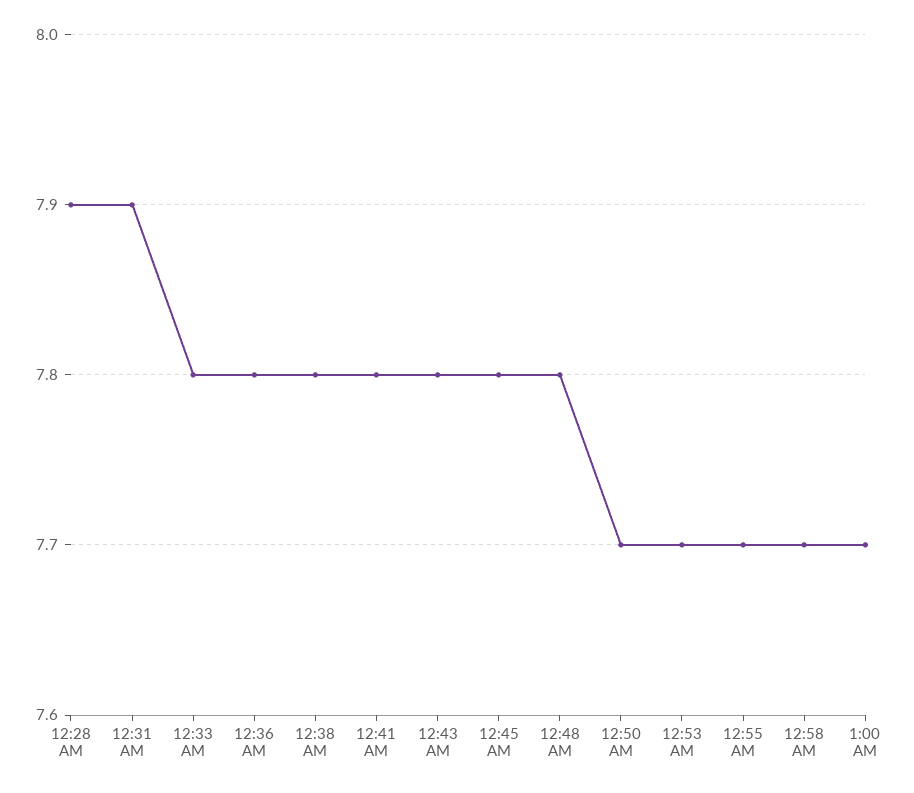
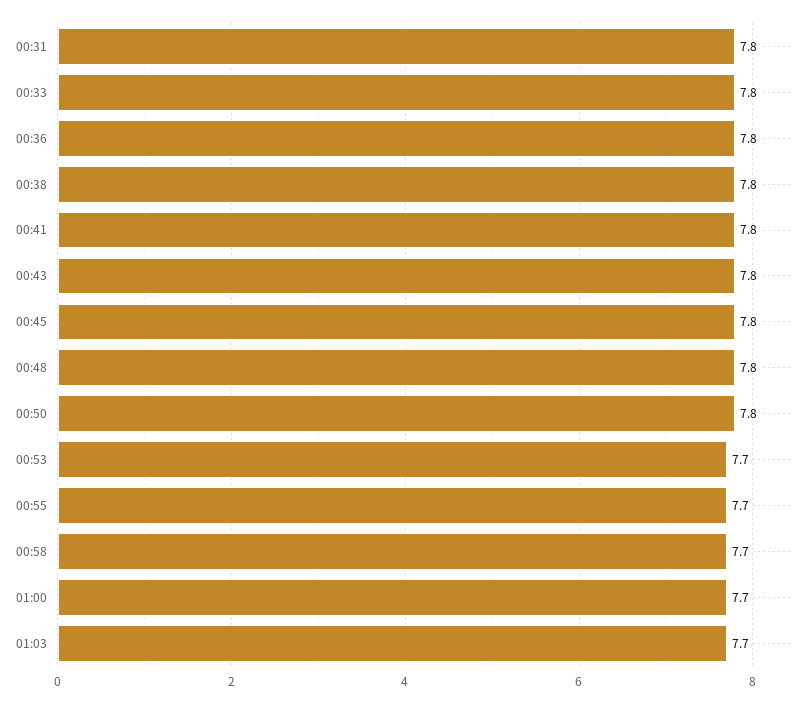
12:28 AM: 7.9 -> none
12:31 AM: 7.9 -> 7.8
12:50 AM: 7.7 -> 7.8
01:03: none -> 7.7

